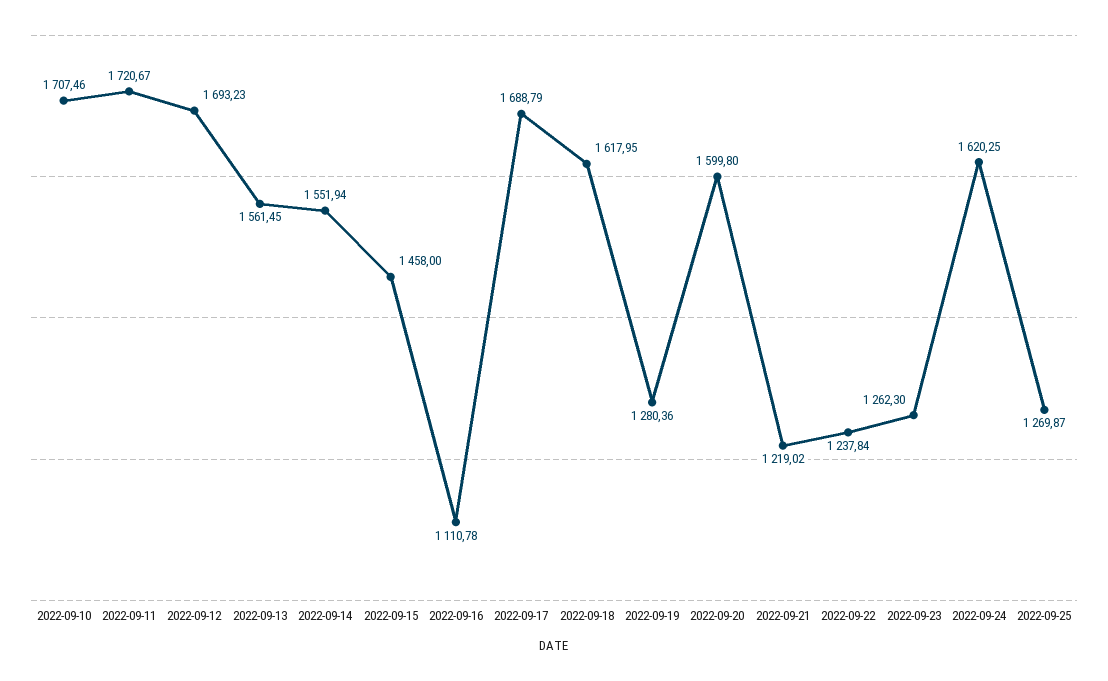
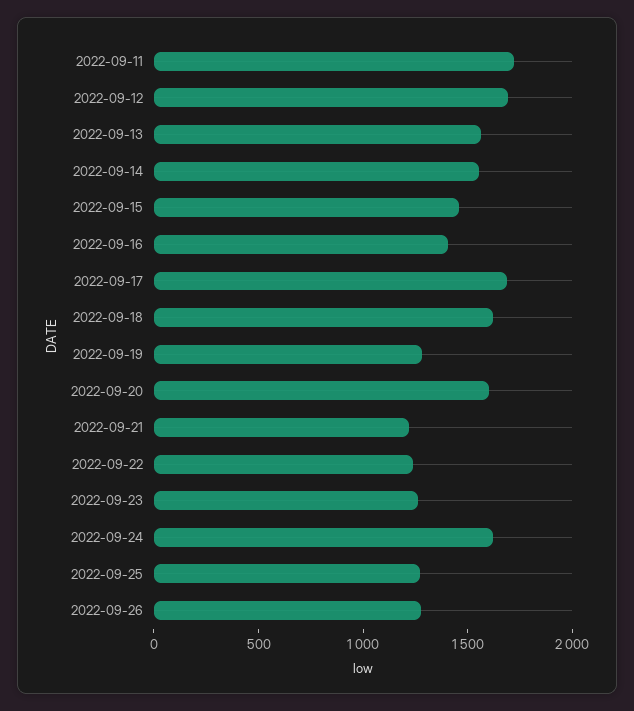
2022-09-10: 1707.46 -> none
2022-09-16: 1110.78 -> 1400
2022-09-26: none -> 1300

